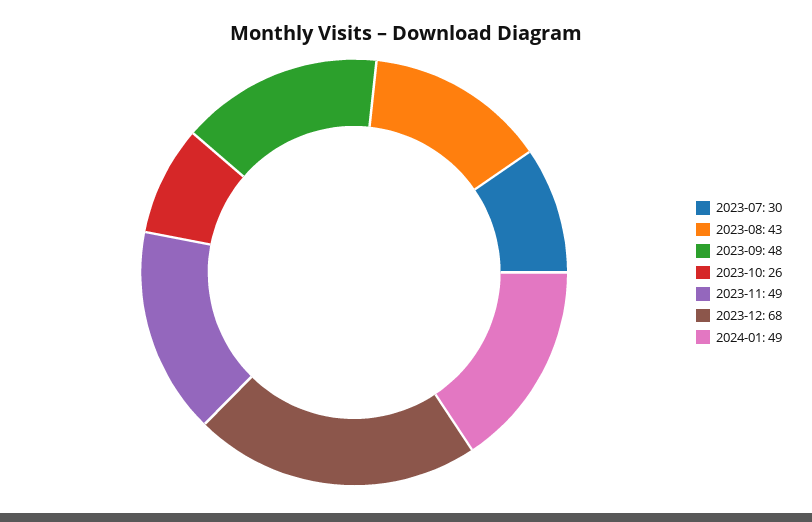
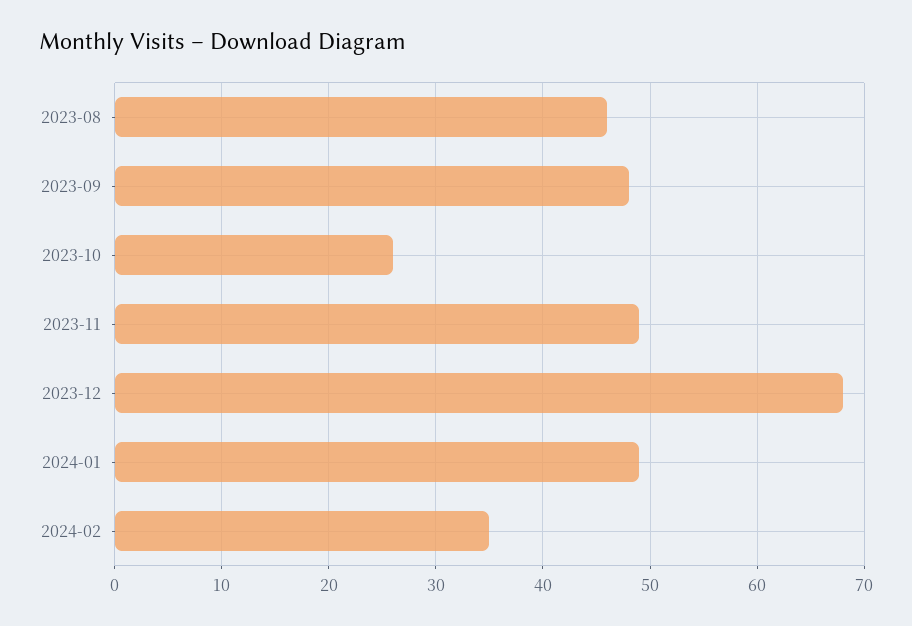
2023-07: 30 -> none
2023-08: 43 -> 46
2024-02: none -> 35

